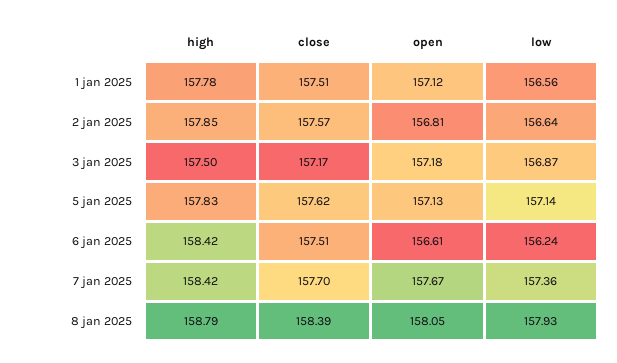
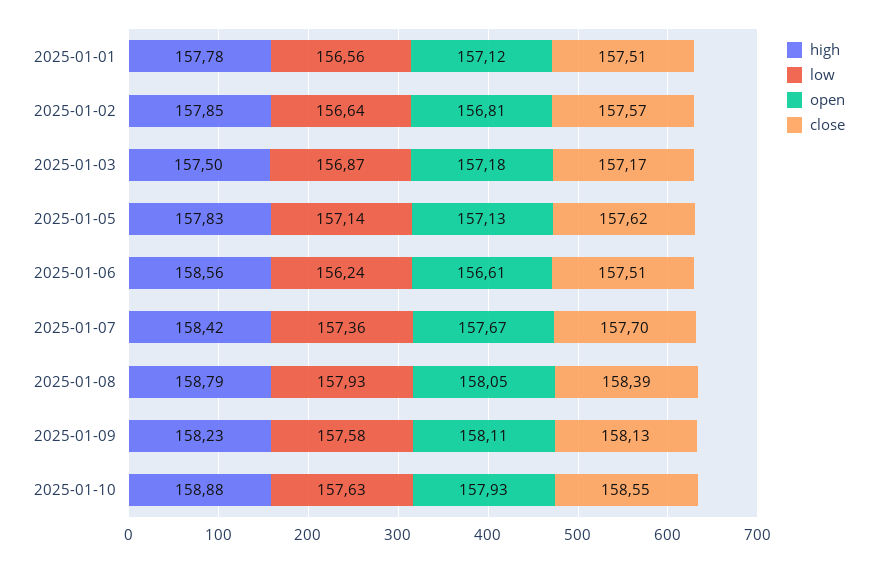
high, 6 jan 2025: 158.42 -> 158.56
high, 2025-01-09: none -> 158.23
low, 2025-01-09: none -> 157.58
open, 2025-01-09: none -> 158.11
close, 2025-01-09: none -> 158.13
high, 2025-01-10: none -> 158.88
low, 2025-01-10: none -> 157.63
open, 2025-01-10: none -> 157.93
close, 2025-01-10: none -> 158.55

